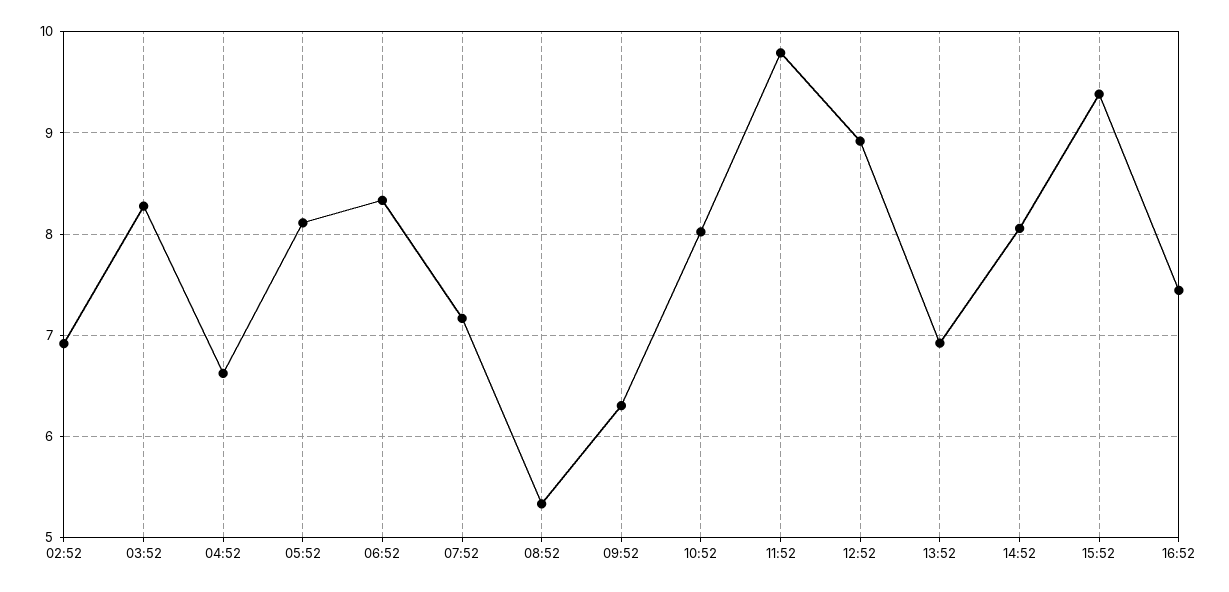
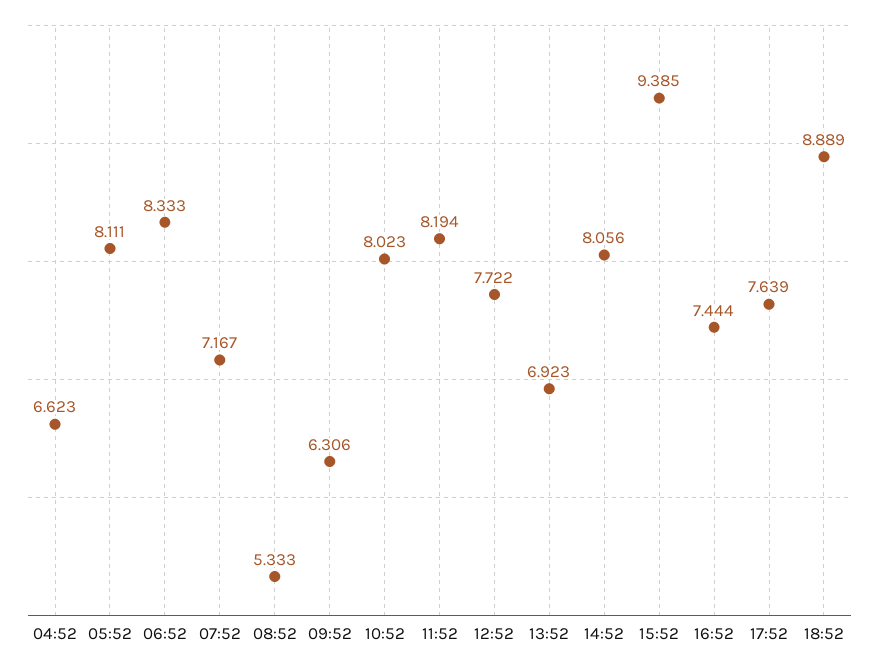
02:52: 6.9 -> none
03:52: 8.3 -> none
11:52: 9.8 -> 8.194
12:52: 8.9 -> 7.722
17:52: none -> 7.639
18:52: none -> 8.889

